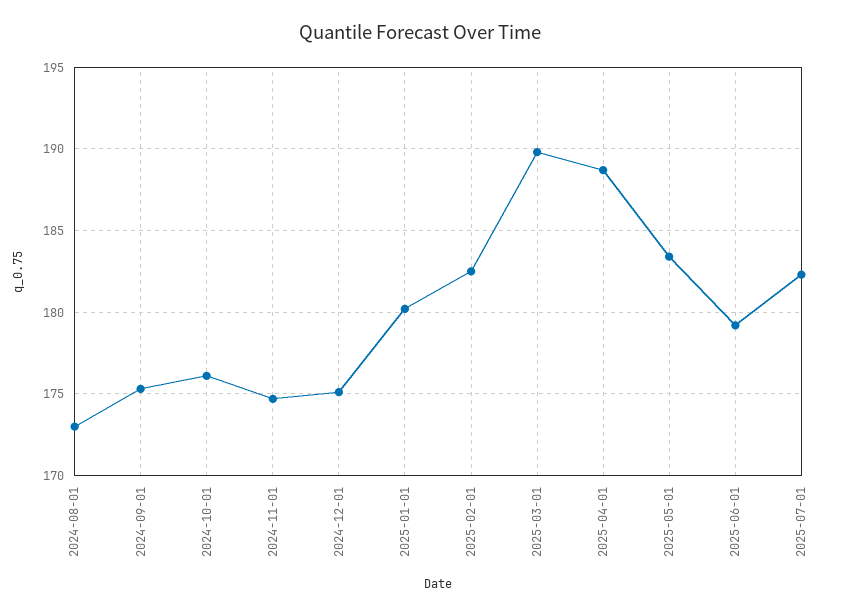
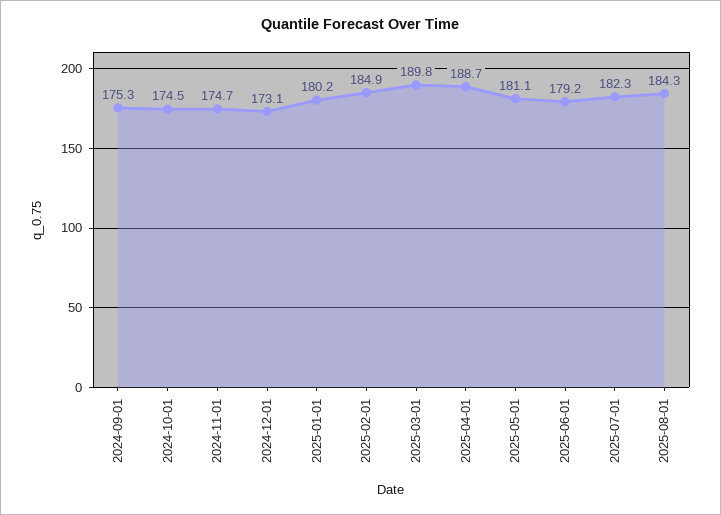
2024-08-01: 173 -> none
2024-10-01: 176 -> 174.5
2024-12-01: 175 -> 173.1
2025-02-01: 182.5 -> 184.9
2025-05-01: 183.5 -> 181.1
2025-08-01: none -> 184.3

